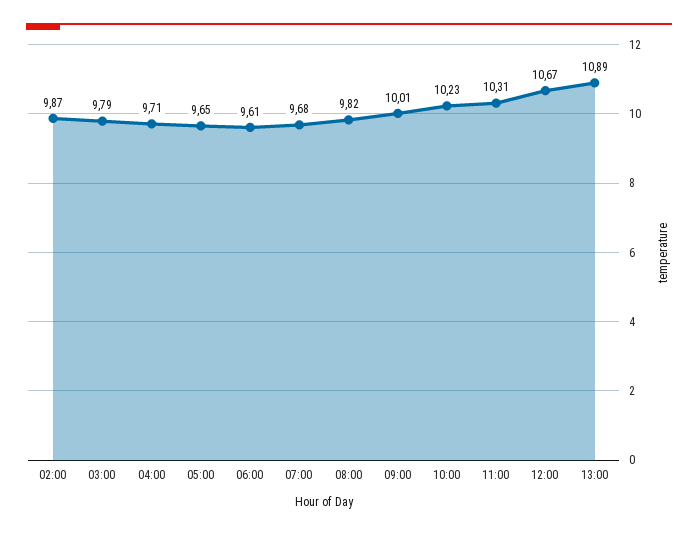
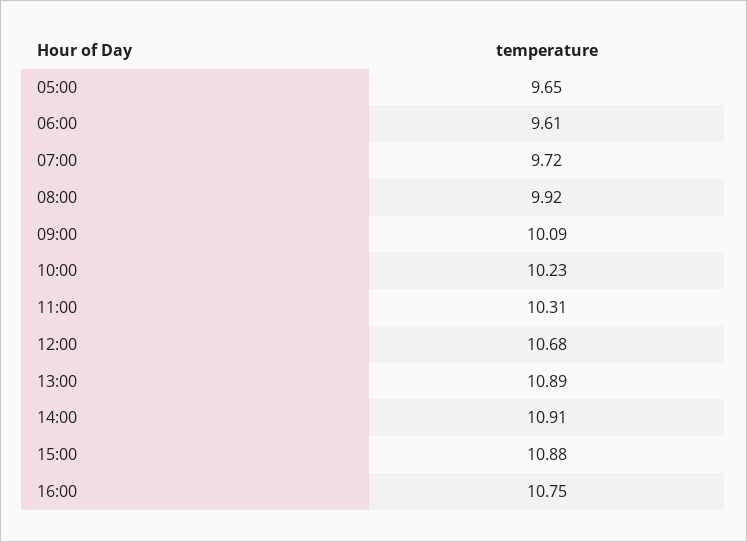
02:00: 9.87 -> none
03:00: 9.79 -> none
04:00: 9.71 -> none
07:00: 9.68 -> 9.72
08:00: 9.82 -> 9.92
09:00: 10.01 -> 10.09
12:00: 10.67 -> 10.68
14:00: none -> 10.91
15:00: none -> 10.88
16:00: none -> 10.75

